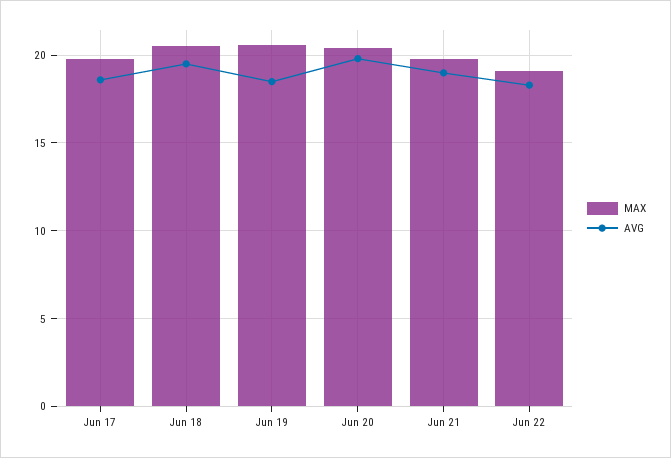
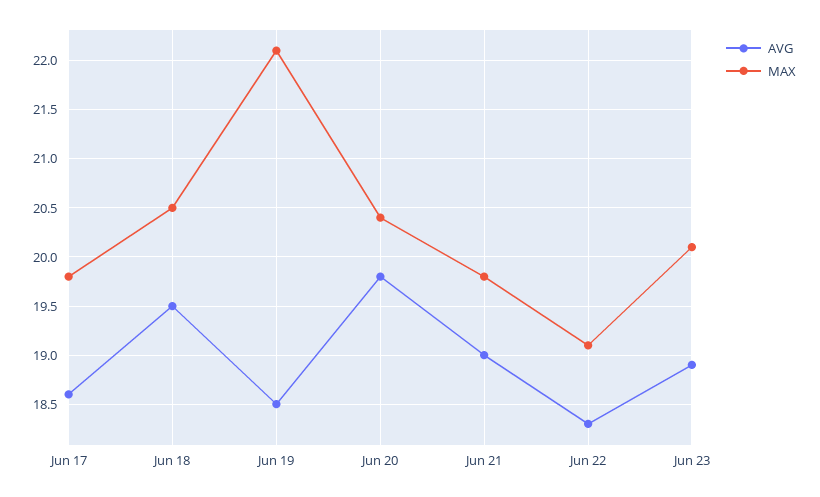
MAX, Jun 19: 20.5 -> 22.1
AVG, Jun 23: none -> 18.9
MAX, Jun 23: none -> 20.1

